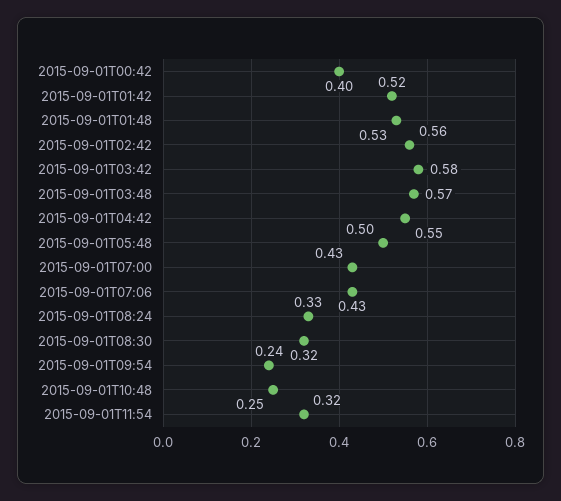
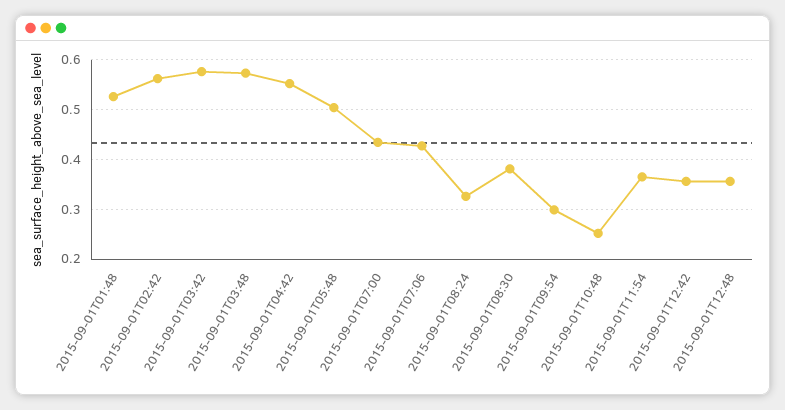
2015-09-01T00:42: 0.4 -> none
2015-09-01T01:42: 0.52 -> none
2015-09-01T08:30: 0.32 -> 0.38
2015-09-01T09:54: 0.24 -> 0.3
2015-09-01T11:54: 0.32 -> 0.36
2015-09-01T12:42: none -> 0.36
2015-09-01T12:48: none -> 0.36

